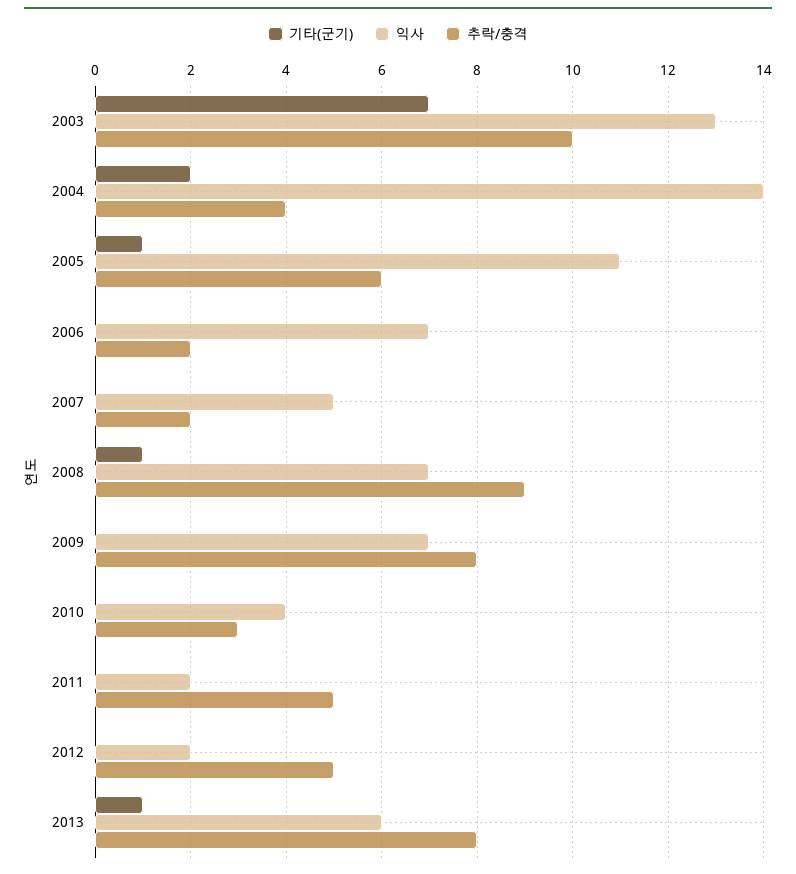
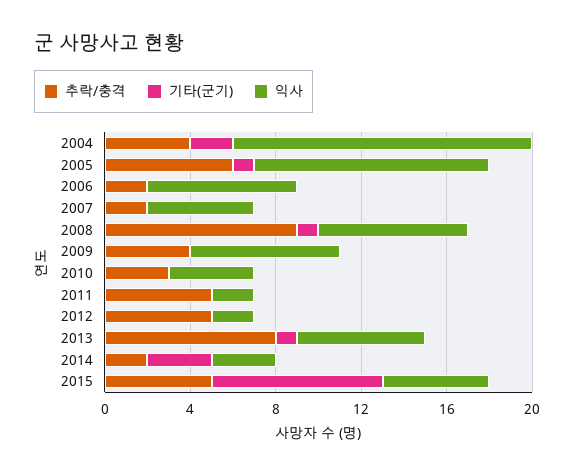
기타(군기), 2003: 7 -> none
익사, 2003: 13 -> none
추락/충격, 2003: 10 -> none
추락/충격, 2009: 8 -> 4
추락/충격, 2014: none -> 2
기타(군기), 2014: none -> 3
익사, 2014: none -> 3
추락/충격, 2015: none -> 5
기타(군기), 2015: none -> 8
익사, 2015: none -> 5

